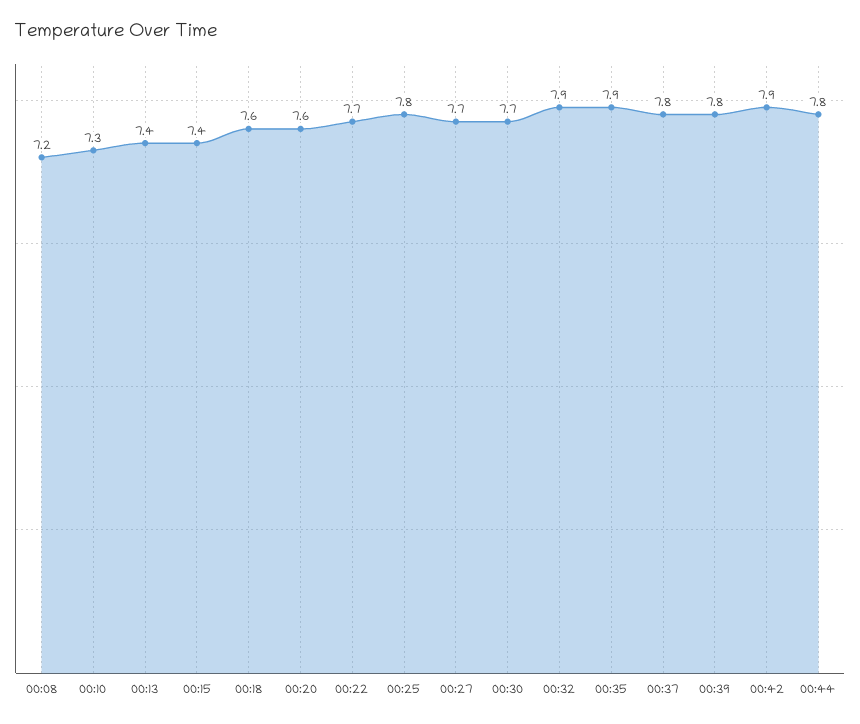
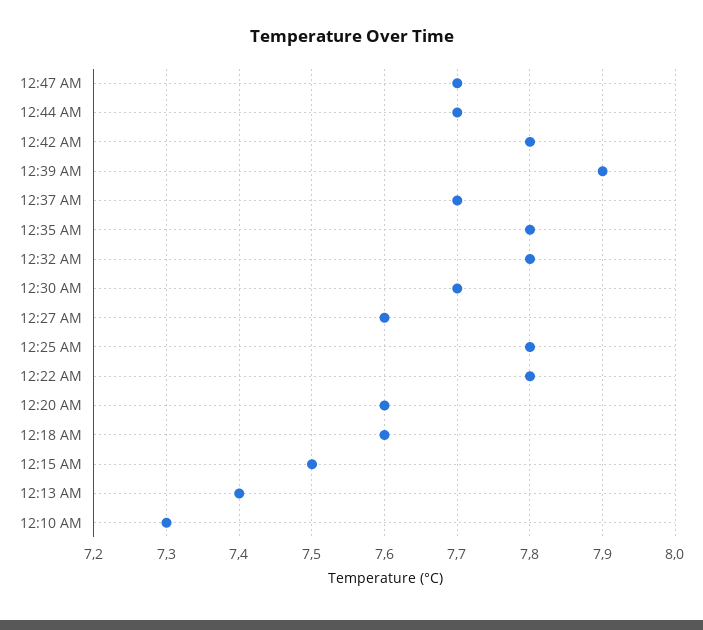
00:08: 7.2 -> none
00:15: 7.4 -> 7.5
00:22: 7.7 -> 7.8
00:27: 7.7 -> 7.6
00:32: 7.9 -> 7.8
00:35: 7.9 -> 7.8
00:37: 7.8 -> 7.7
00:39: 7.8 -> 7.9
00:42: 7.9 -> 7.8
00:44: 7.8 -> 7.7
12:47 AM: none -> 7.7

